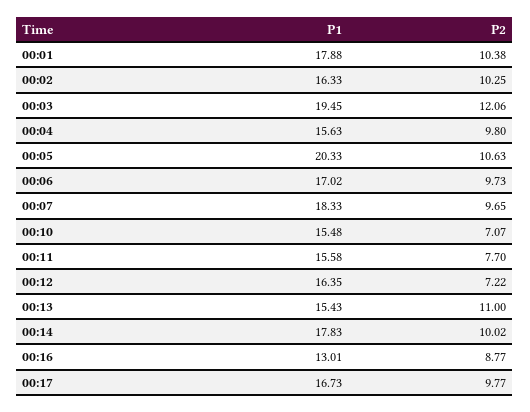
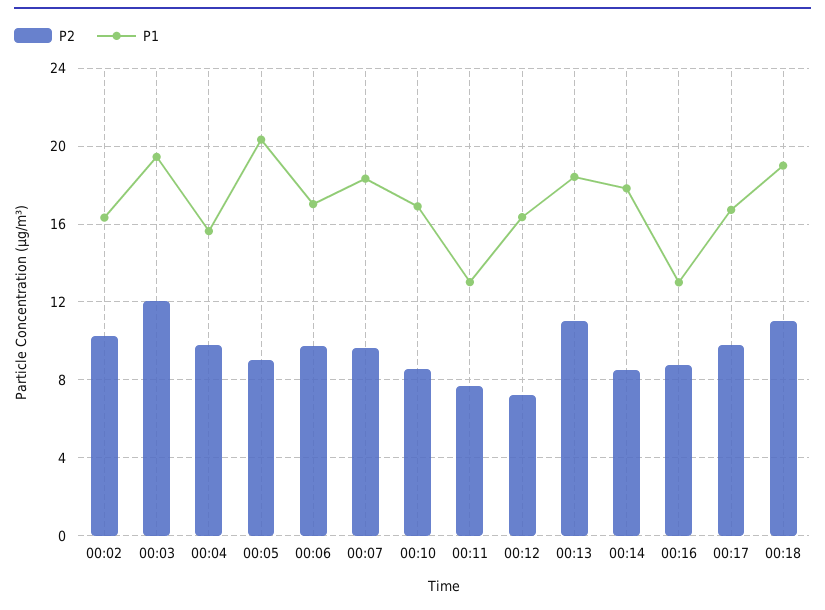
P1, 00:01: 17.88 -> none
P2, 00:01: 10.38 -> none
P2, 00:05: 10.63 -> 9
P1, 00:10: 15.48 -> 17
P2, 00:10: 7.07 -> 8.5
P1, 00:11: 15.58 -> 13
P1, 00:13: 15.43 -> 18.5
P2, 00:14: 10.02 -> 8.5
P2, 00:18: none -> 11
P1, 00:18: none -> 19

